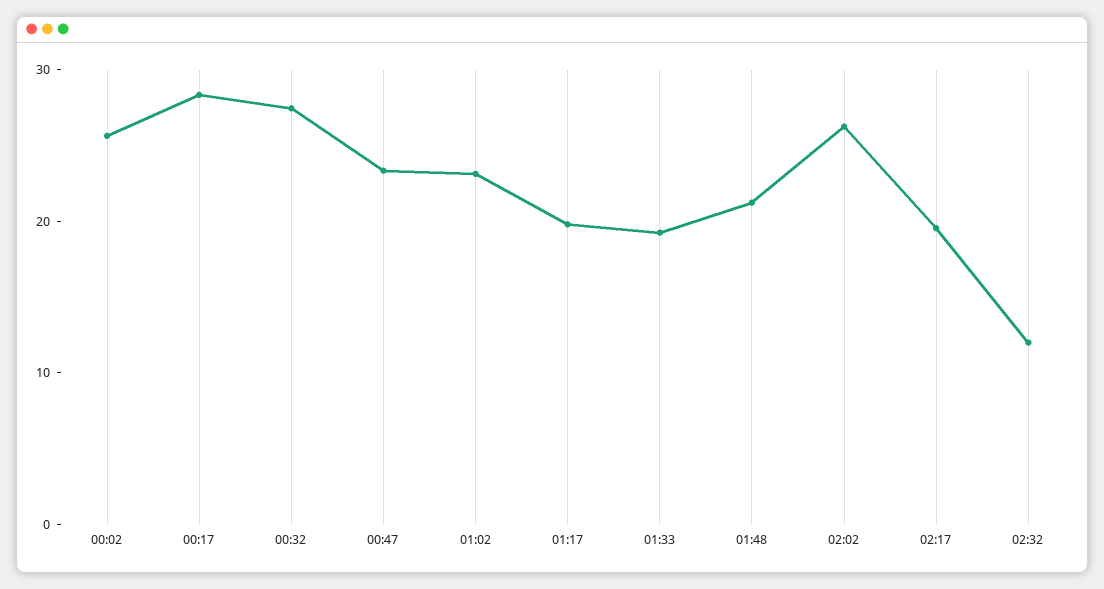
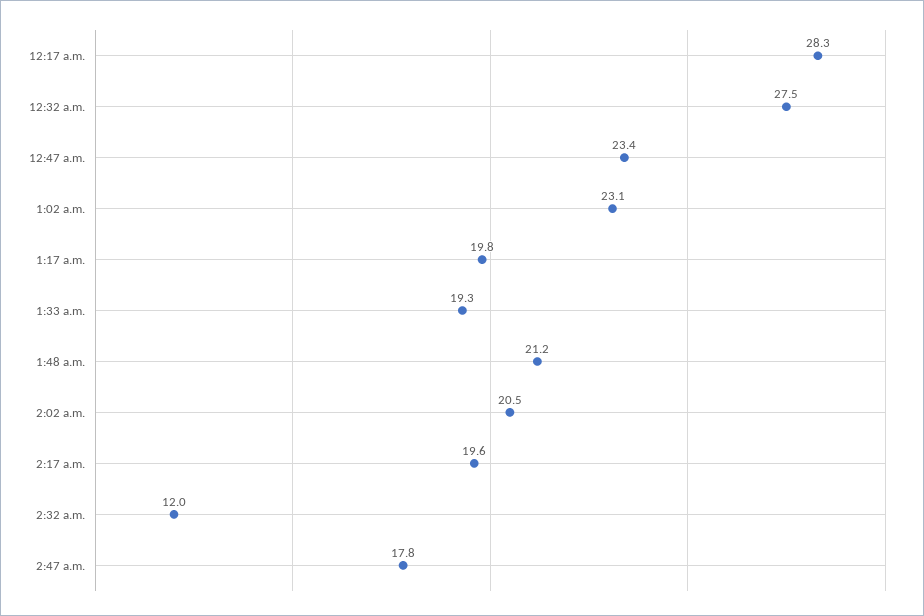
00:02: 26 -> none
02:02: 26 -> 20.5
2:47 a.m.: none -> 17.8

